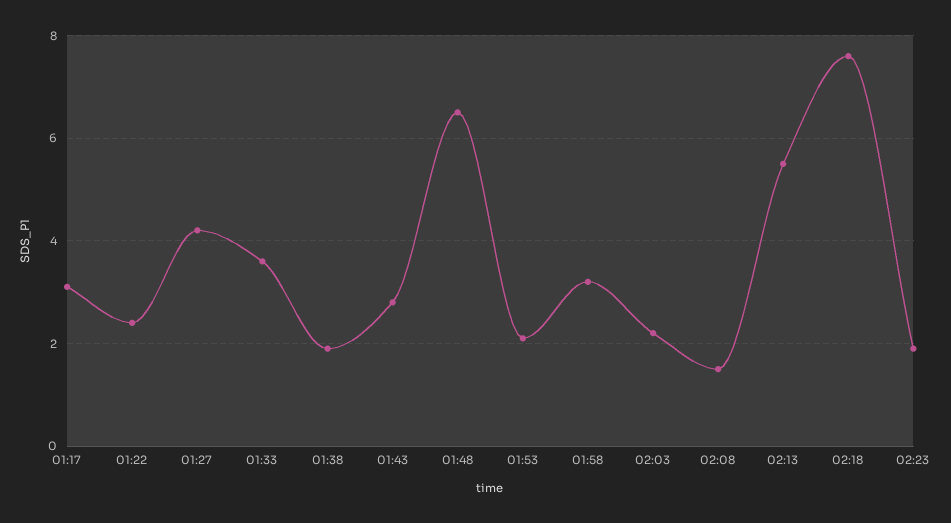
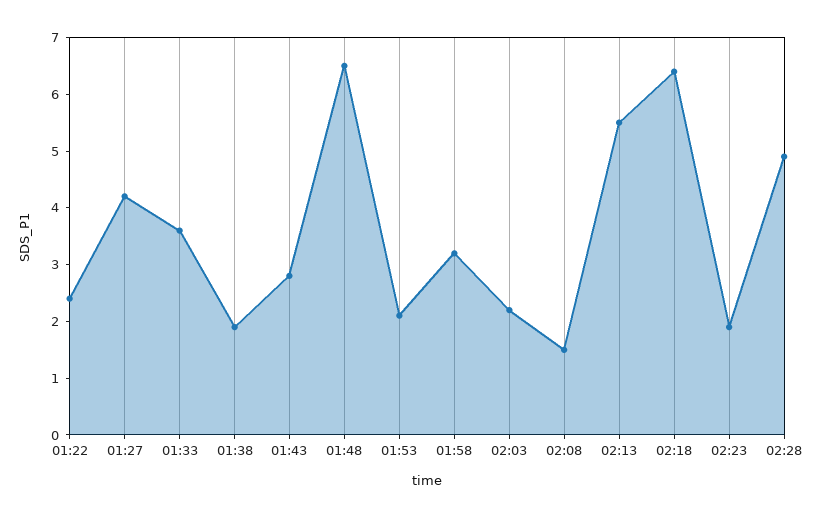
01:17: 3 -> none
02:18: 7.5 -> 6.5
02:28: none -> 5

